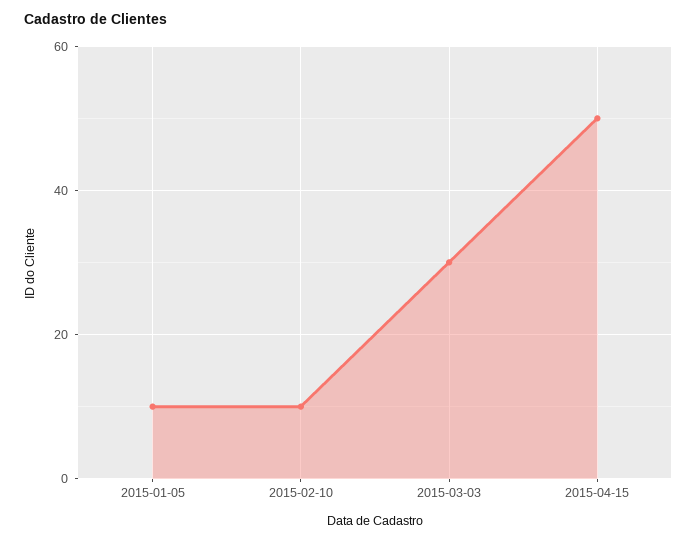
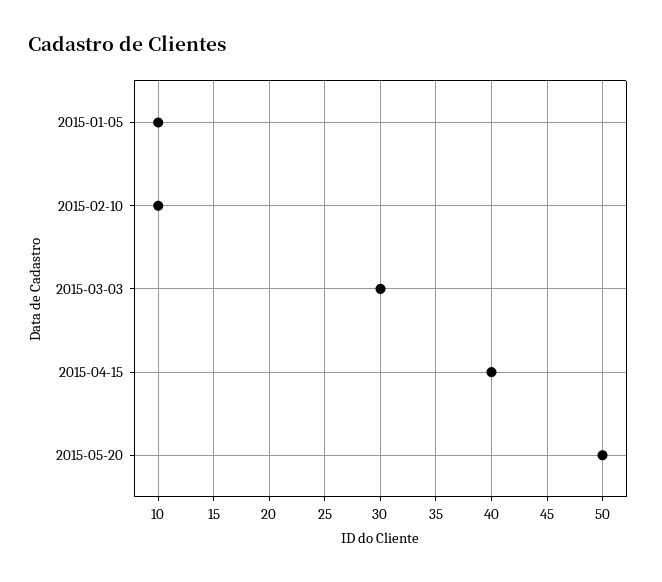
2015-04-15: 50 -> 40
2015-05-20: none -> 50

